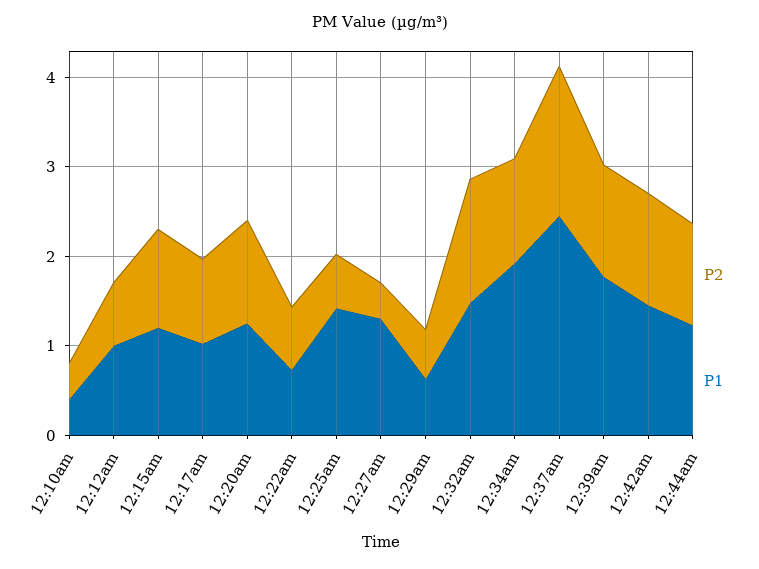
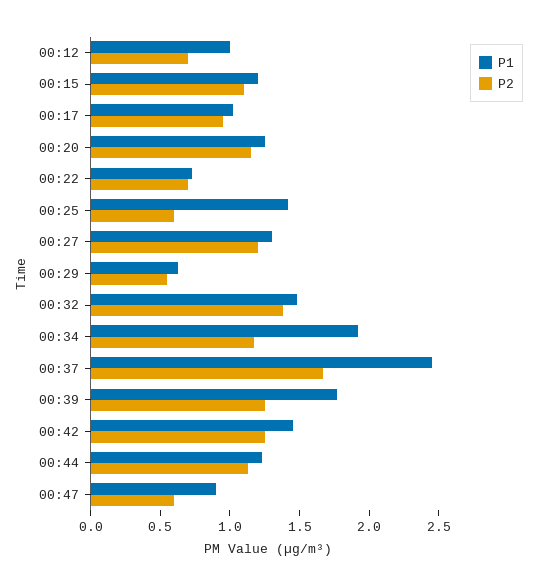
P2, 12:10am: 0.4 -> none
P1, 12:10am: 0.4 -> none
P2, 12:27am: 0.4 -> 1.2
P1, 00:47: none -> 0.9
P2, 00:47: none -> 0.6

